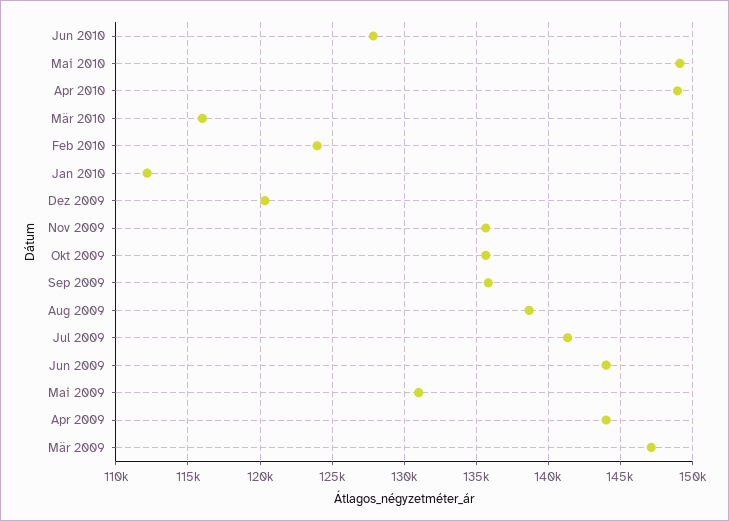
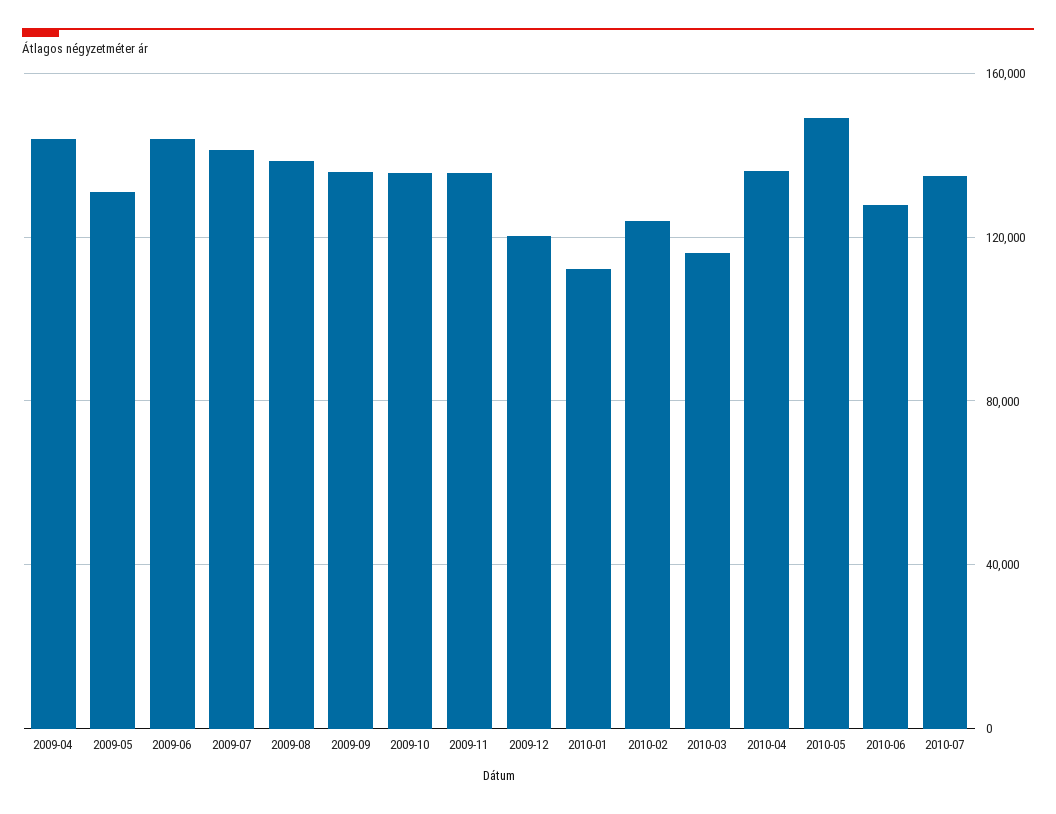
Apr 2010: 149000 -> 135000
Mär 2009: 147000 -> none
2010-07: none -> 135000

